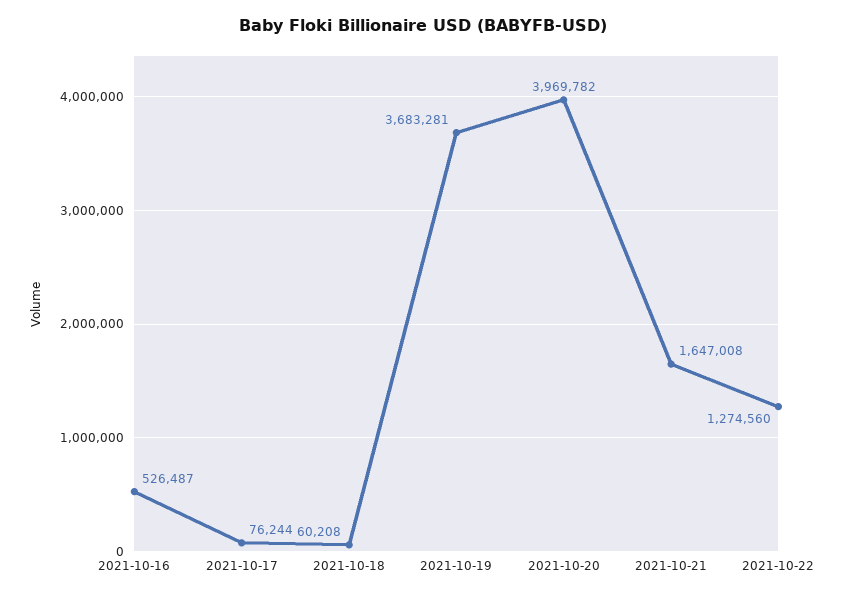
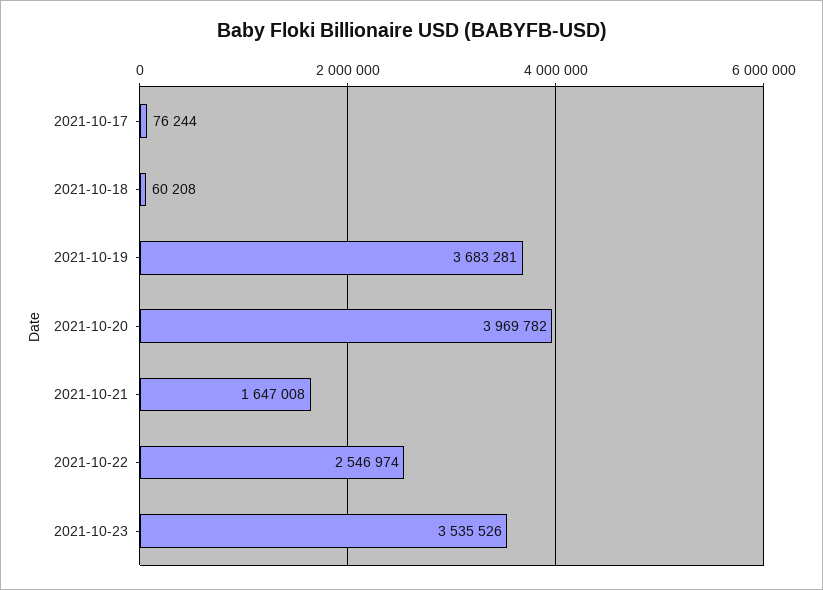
2021-10-16: 526487 -> none
2021-10-22: 1274560 -> 2546974
2021-10-23: none -> 3535526

